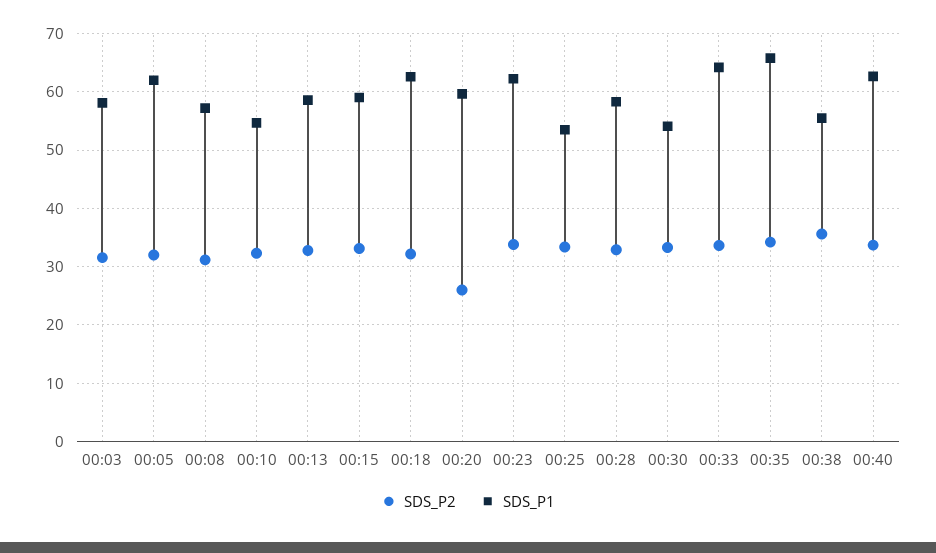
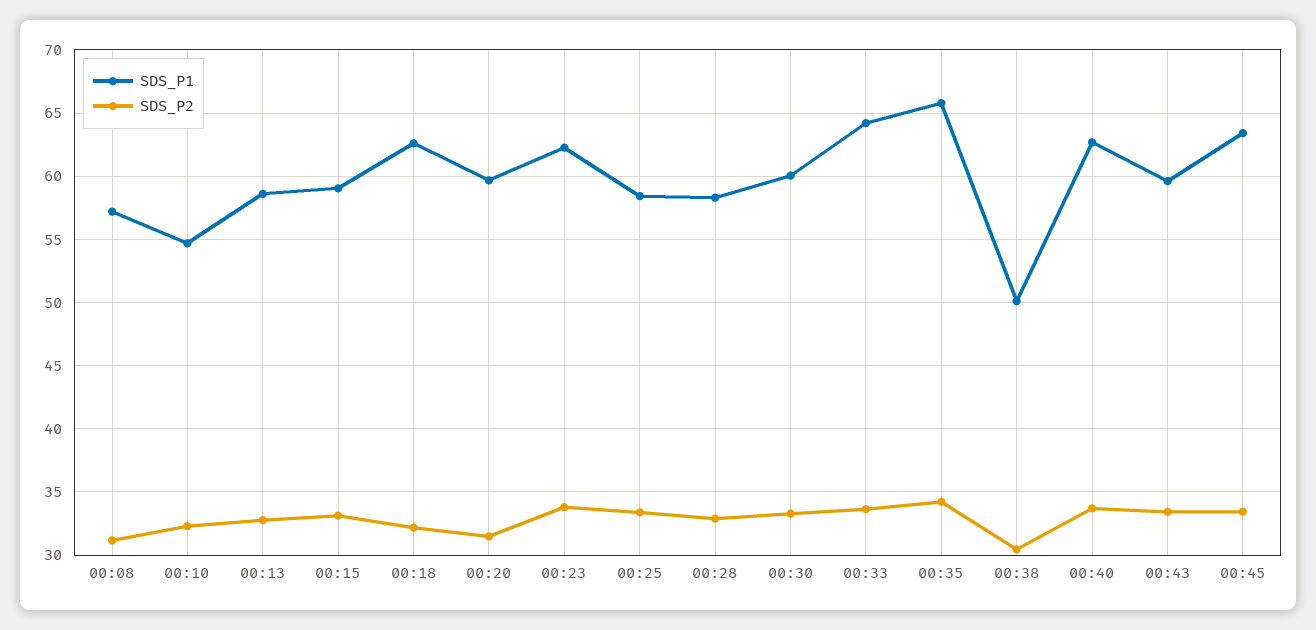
SDS_P2, 00:03: 32 -> none
SDS_P1, 00:03: 58 -> none
SDS_P2, 00:05: 32 -> none
SDS_P1, 00:05: 62 -> none
SDS_P2, 00:20: 26 -> 31.5
SDS_P1, 00:25: 54 -> 58.5
SDS_P1, 00:30: 54 -> 60
SDS_P2, 00:38: 36 -> 30.5
SDS_P1, 00:38: 56 -> 50
SDS_P1, 00:43: none -> 59.5
SDS_P2, 00:43: none -> 33.5
SDS_P1, 00:45: none -> 63.5
SDS_P2, 00:45: none -> 33.5

